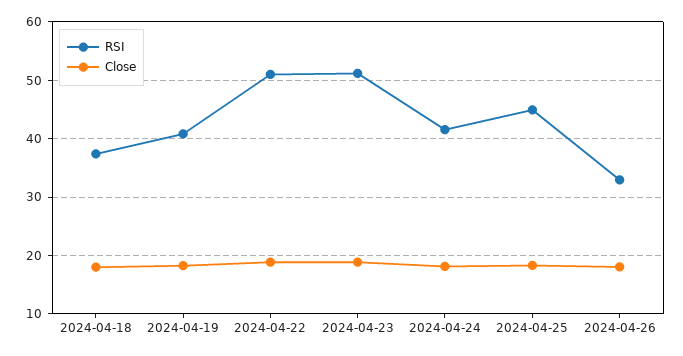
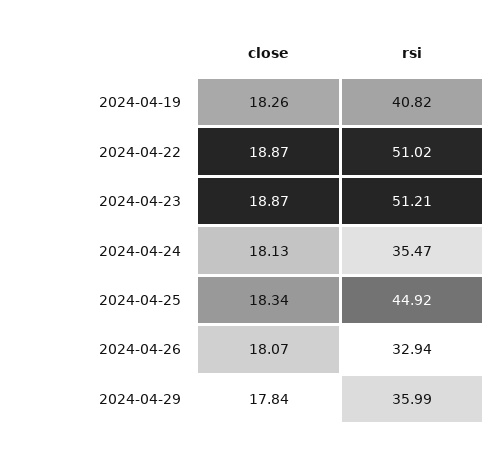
RSI, 2024-04-18: 38 -> none
Close, 2024-04-18: 18 -> none
RSI, 2024-04-24: 42 -> 35.47
Close, 2024-04-29: none -> 17.84
RSI, 2024-04-29: none -> 35.99

